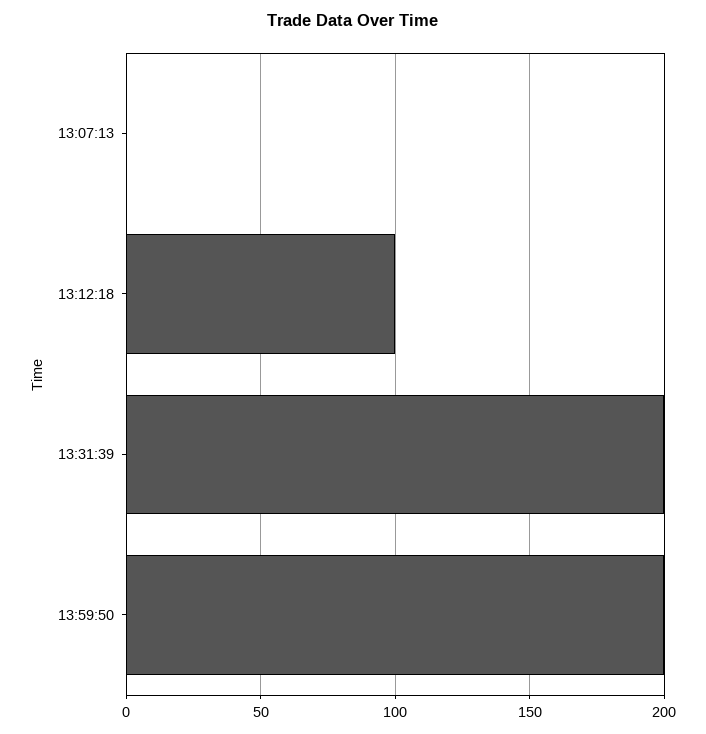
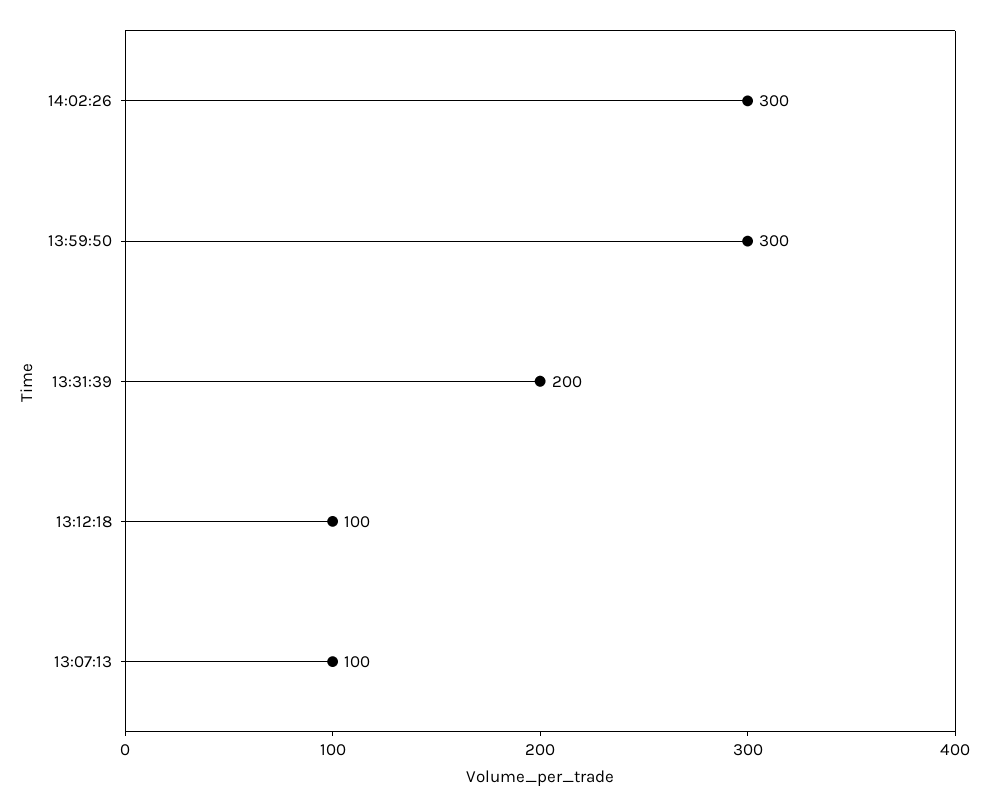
13:07:13: 0 -> 100
13:59:50: 200 -> 300
14:02:26: none -> 300

